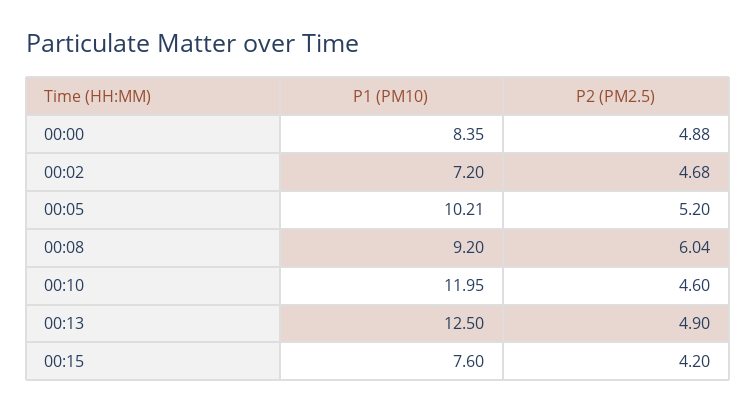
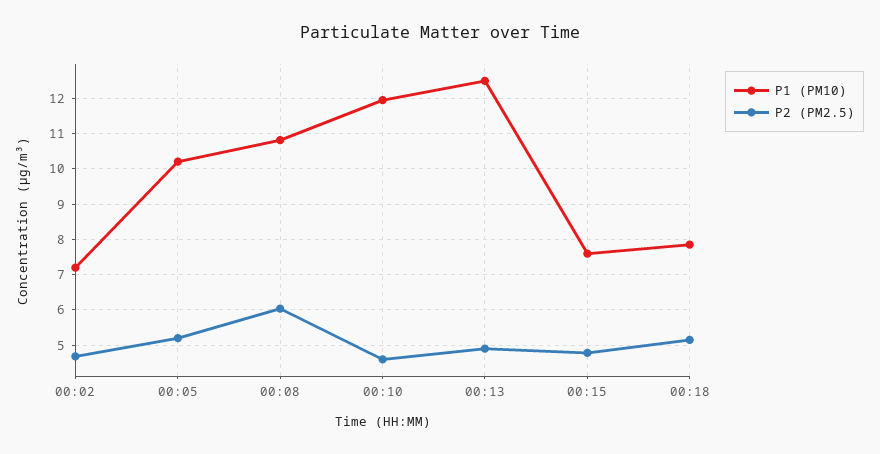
P1 (PM10), 00:00: 8.35 -> none
P2 (PM2.5), 00:00: 4.88 -> none
P1 (PM10), 00:08: 9.2 -> 10.8
P2 (PM2.5), 00:15: 4.2 -> 4.8
P1 (PM10), 00:18: none -> 7.8
P2 (PM2.5), 00:18: none -> 5.2

